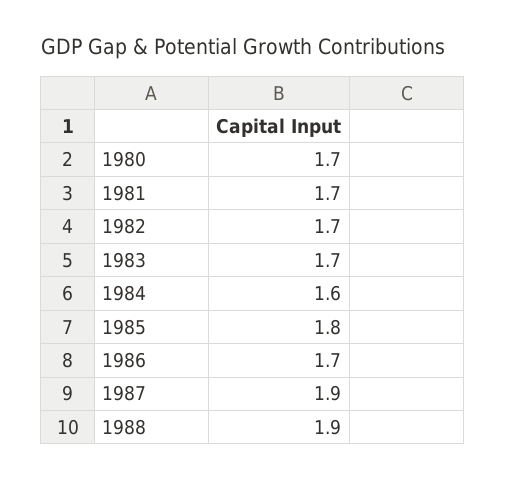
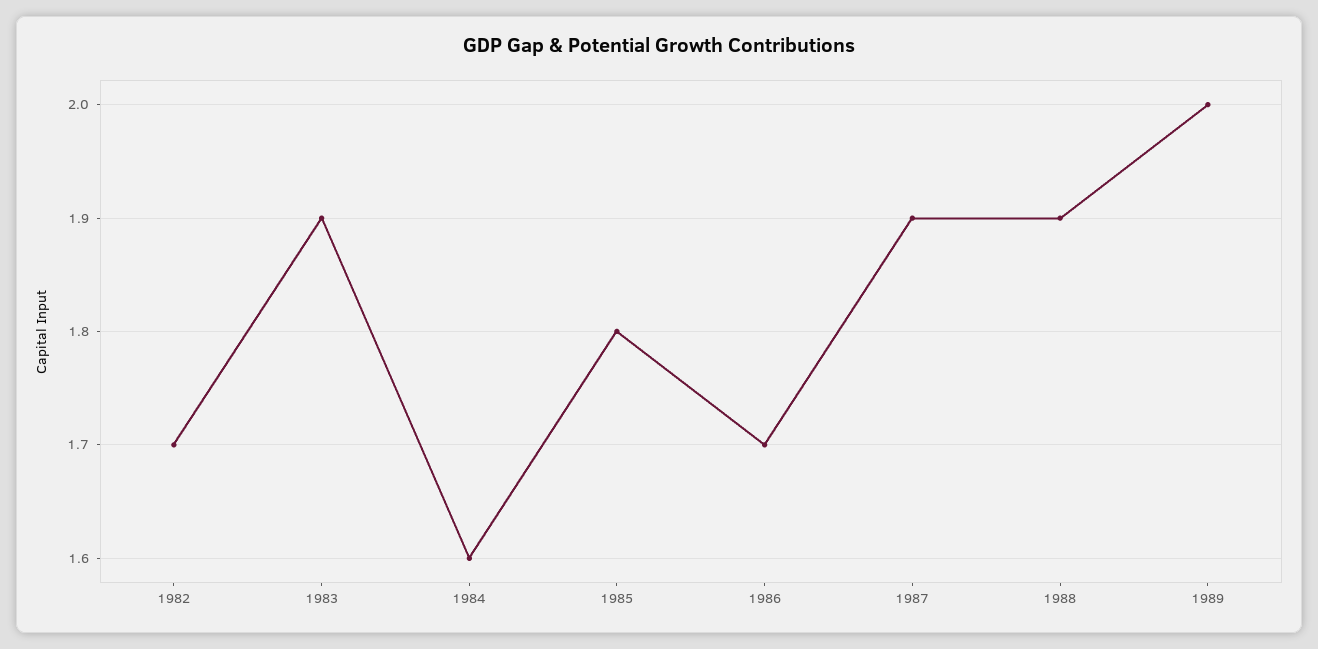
1980: 1.7 -> none
1981: 1.7 -> none
1983: 1.7 -> 1.9
1989: none -> 2

